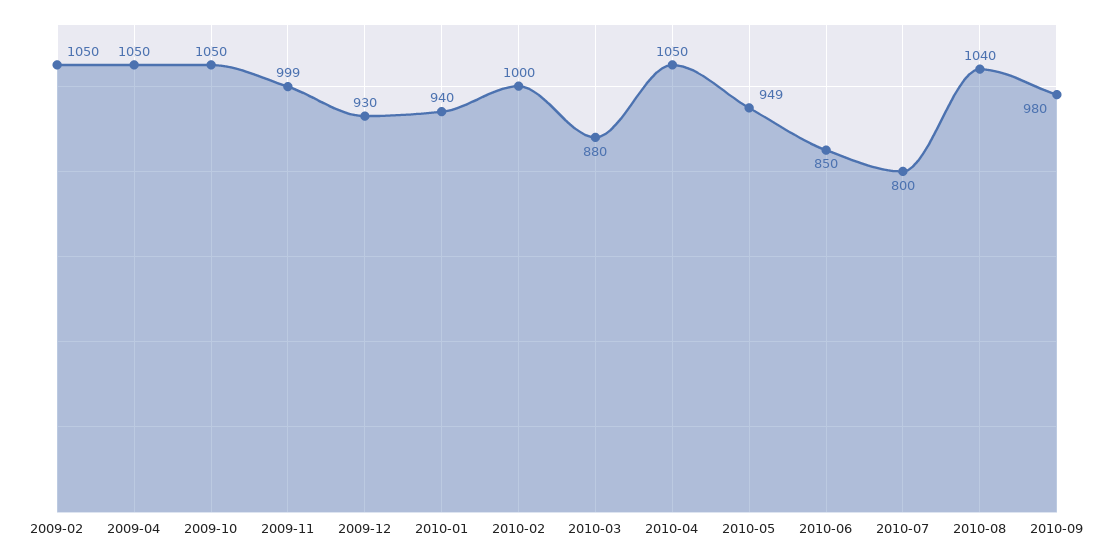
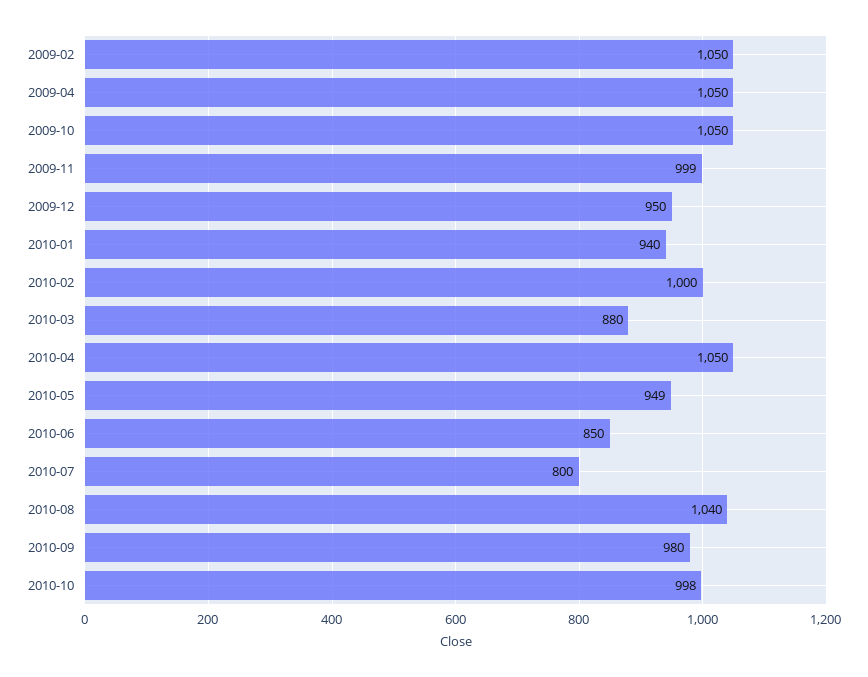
2009-12: 930 -> 950
2010-10: none -> 998

